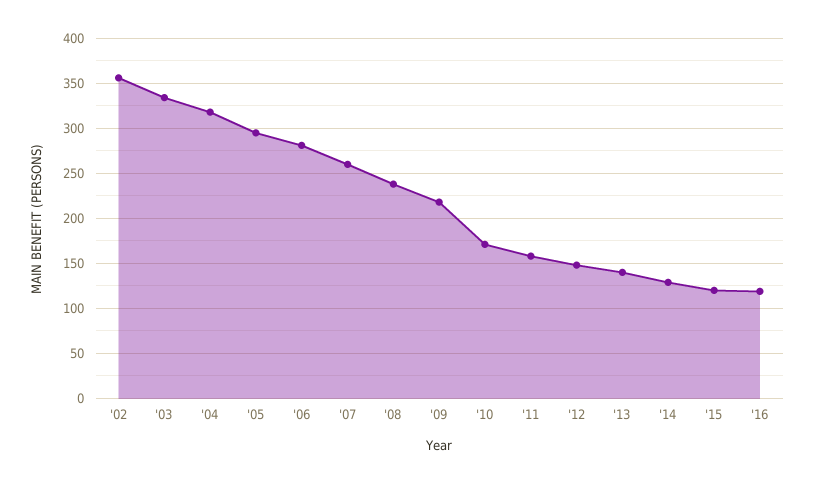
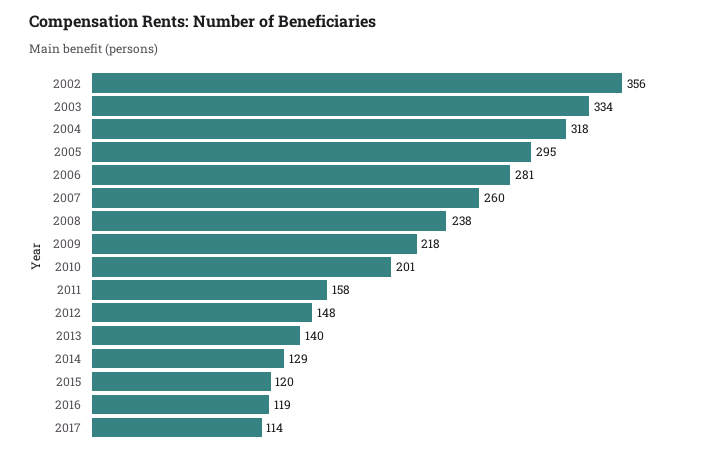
'10: 170 -> 201
2017: none -> 114

